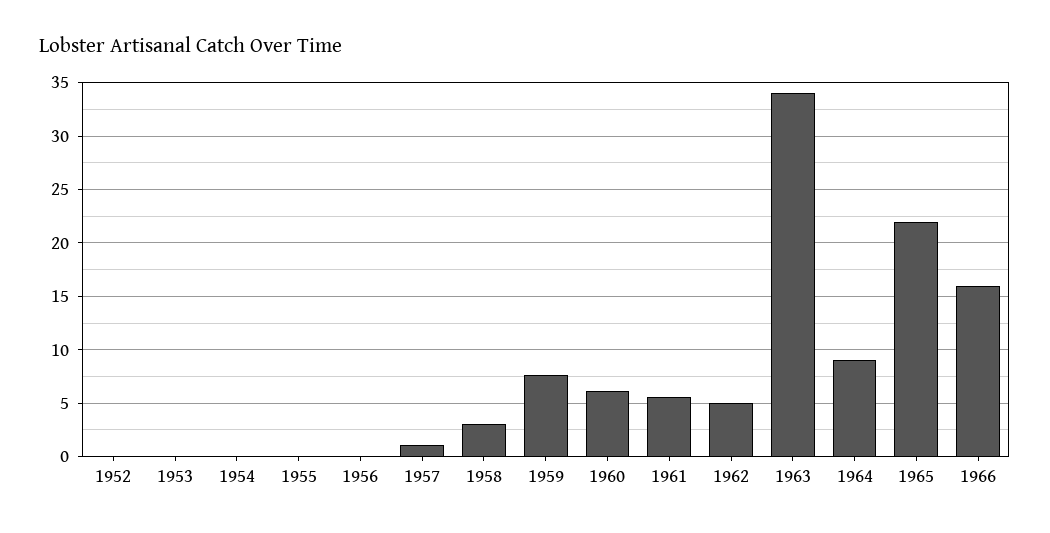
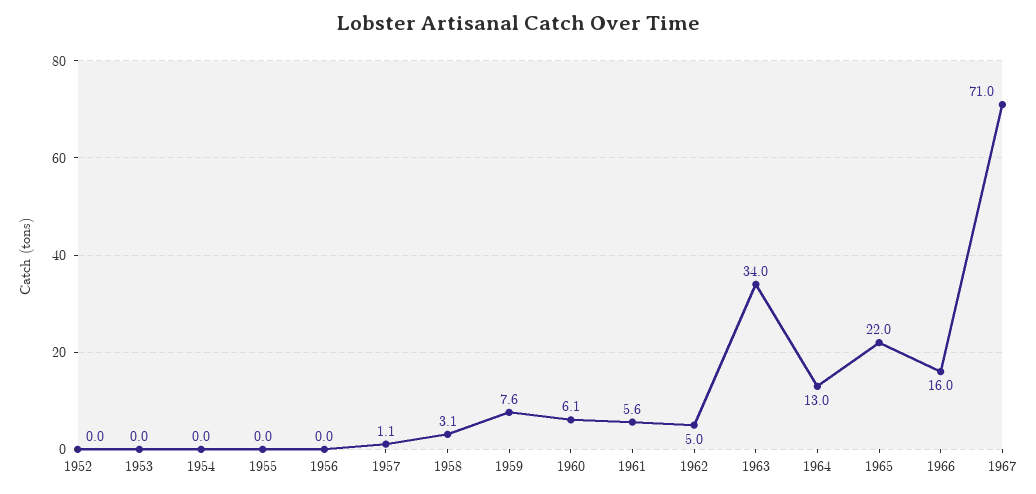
1964: 9 -> 13
1967: none -> 71

